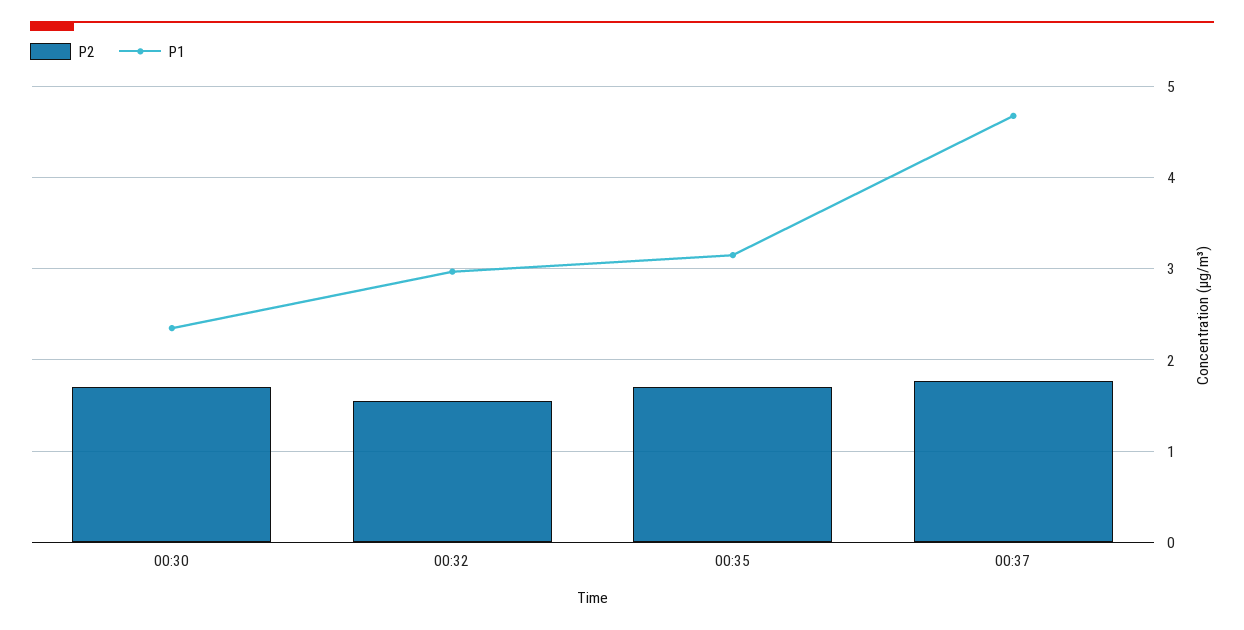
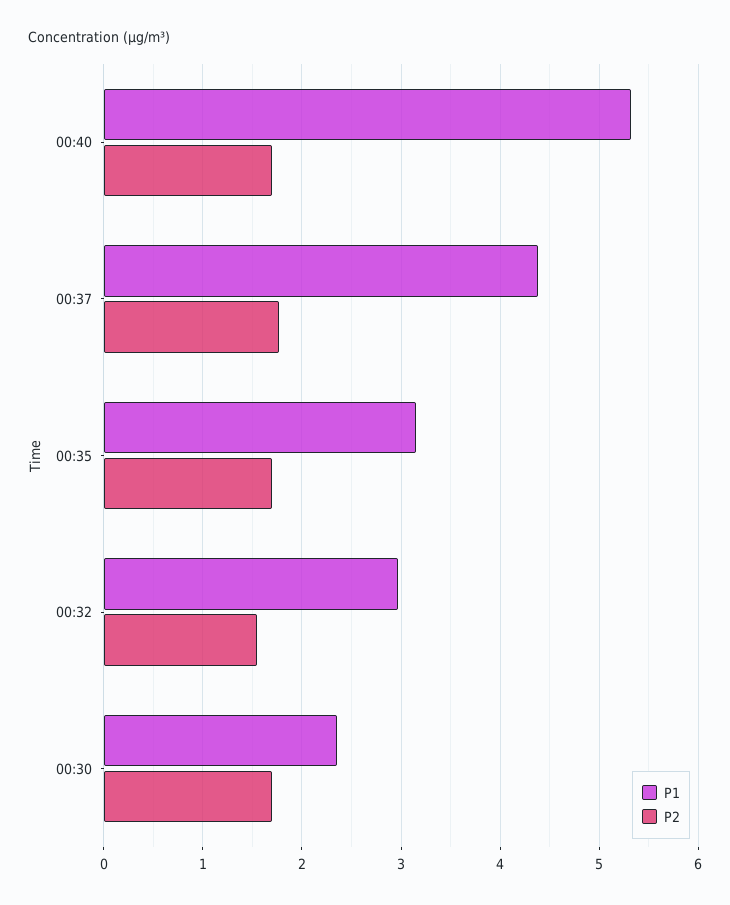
P1, 00:37: 4.7 -> 4.4
P1, 00:40: none -> 5.3
P2, 00:40: none -> 1.7

